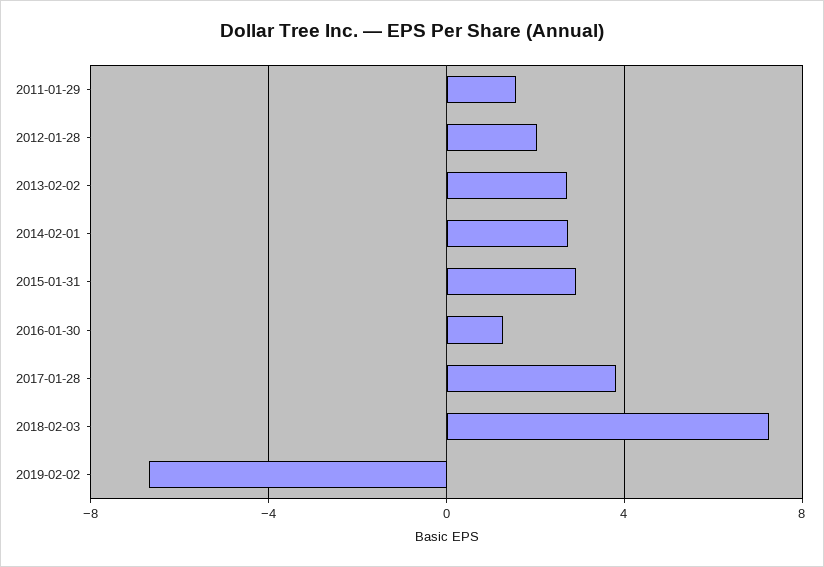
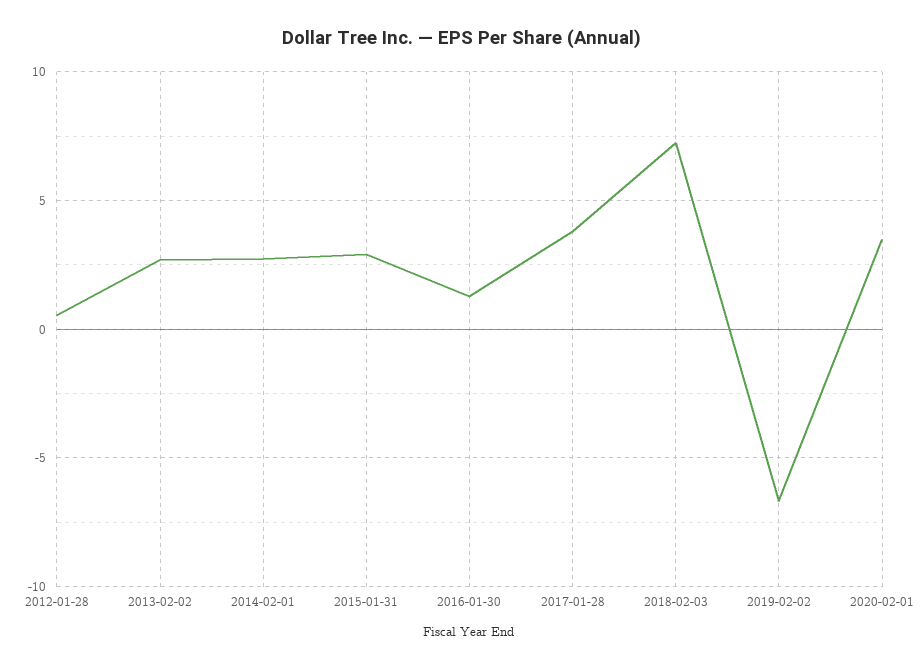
2011-01-29: 1.5 -> none
2012-01-28: 2 -> 0.5
2020-02-01: none -> 3.5

